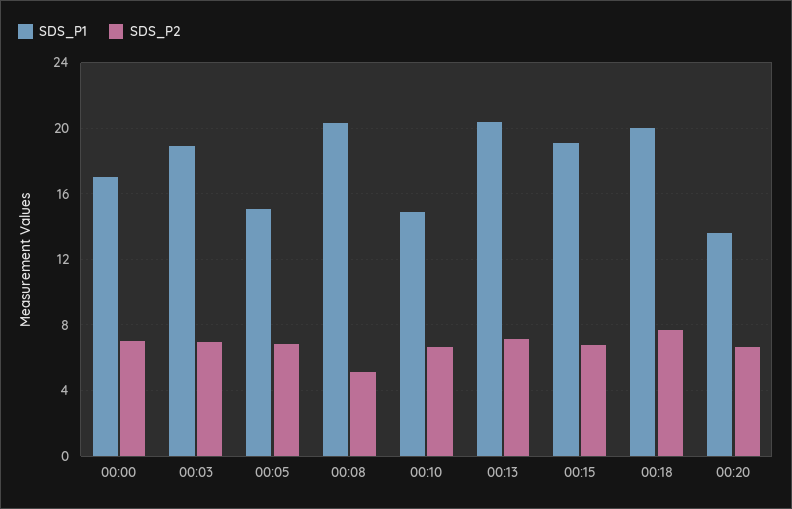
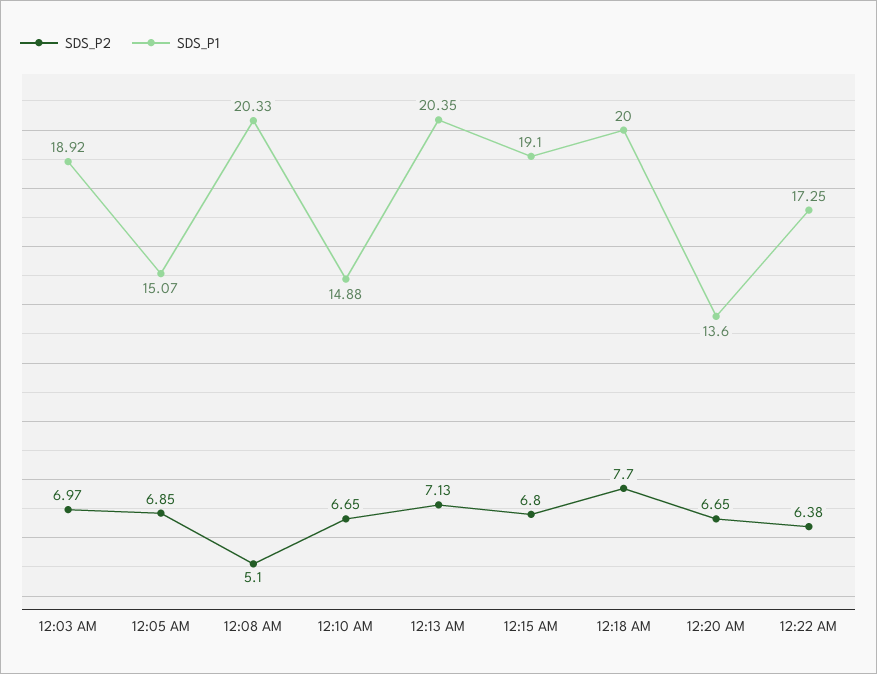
SDS_P1, 00:00: 17 -> none
SDS_P2, 00:00: 7 -> none
SDS_P2, 12:22 AM: none -> 6.38
SDS_P1, 12:22 AM: none -> 17.25

